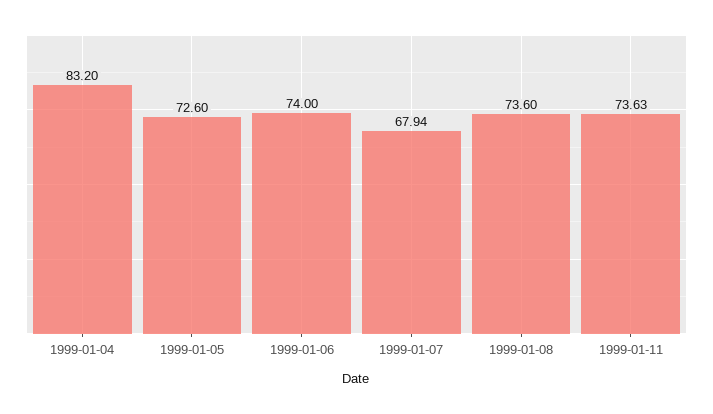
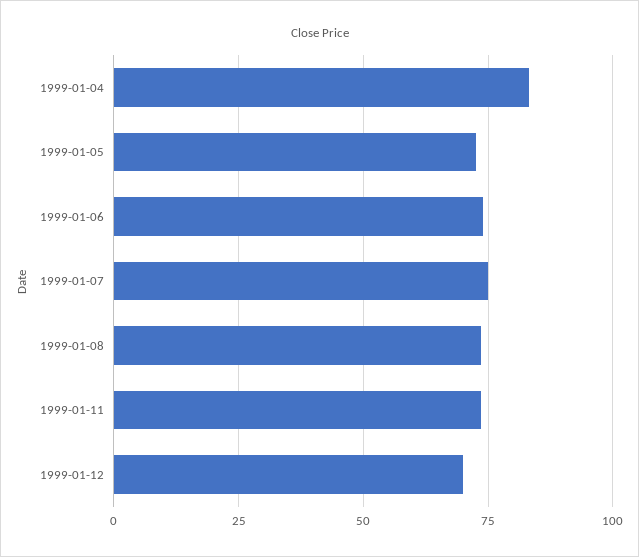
1999-01-07: 67.94 -> 75
1999-01-12: none -> 70

